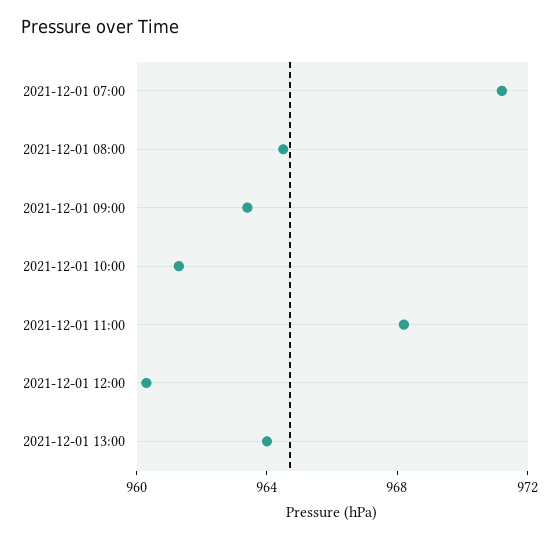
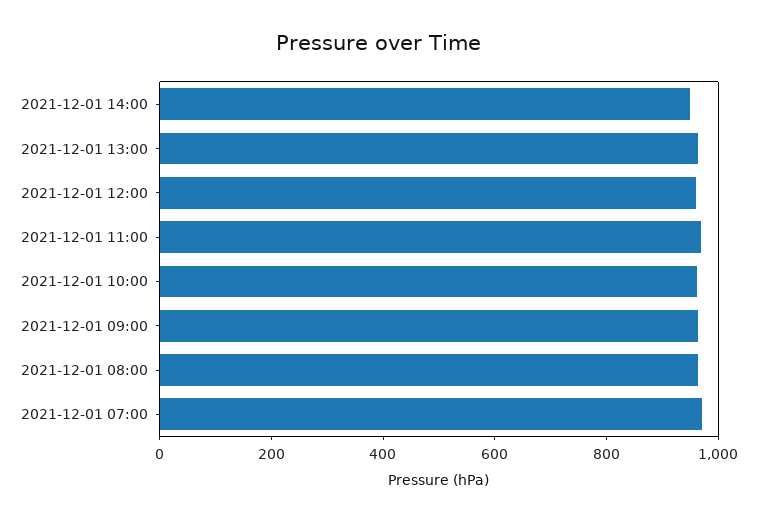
2021-12-01 14:00: none -> 950

